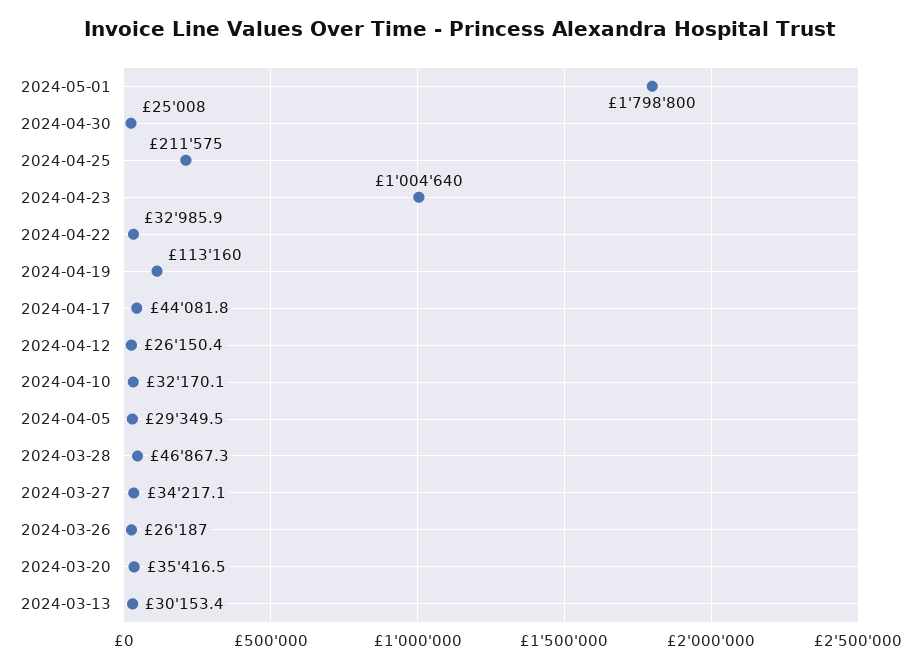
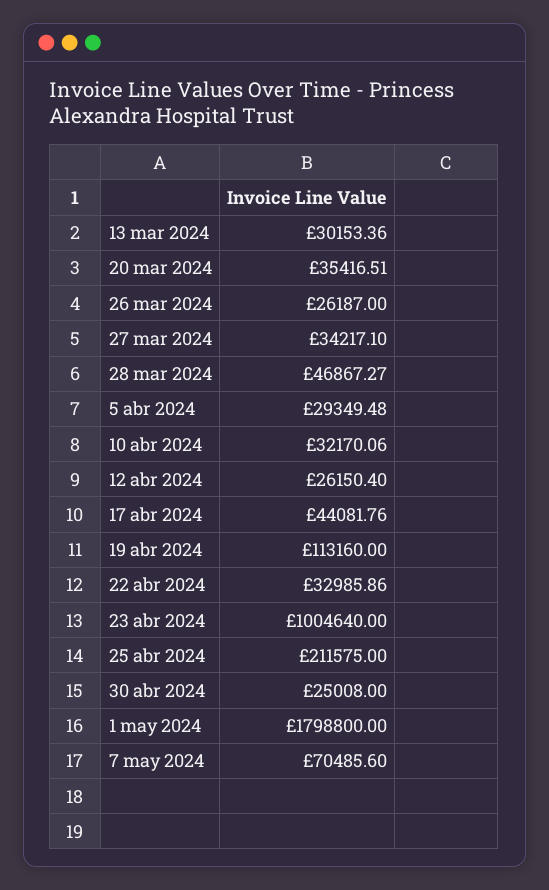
7 may 2024: none -> 70485.6

